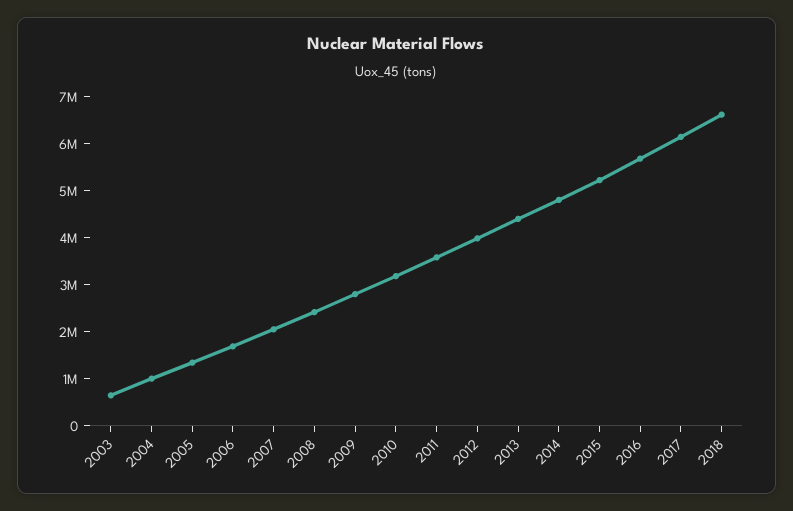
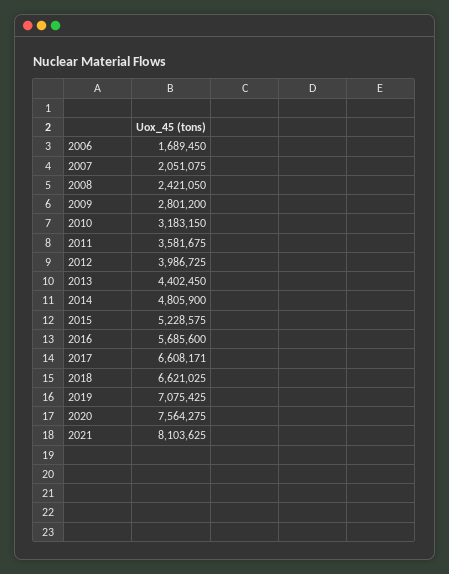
2003: 600000 -> none
2004: 1000000 -> none
2005: 1400000 -> none
2017: 6200000 -> 6608171
2019: none -> 7075425
2020: none -> 7564275
2021: none -> 8103625

